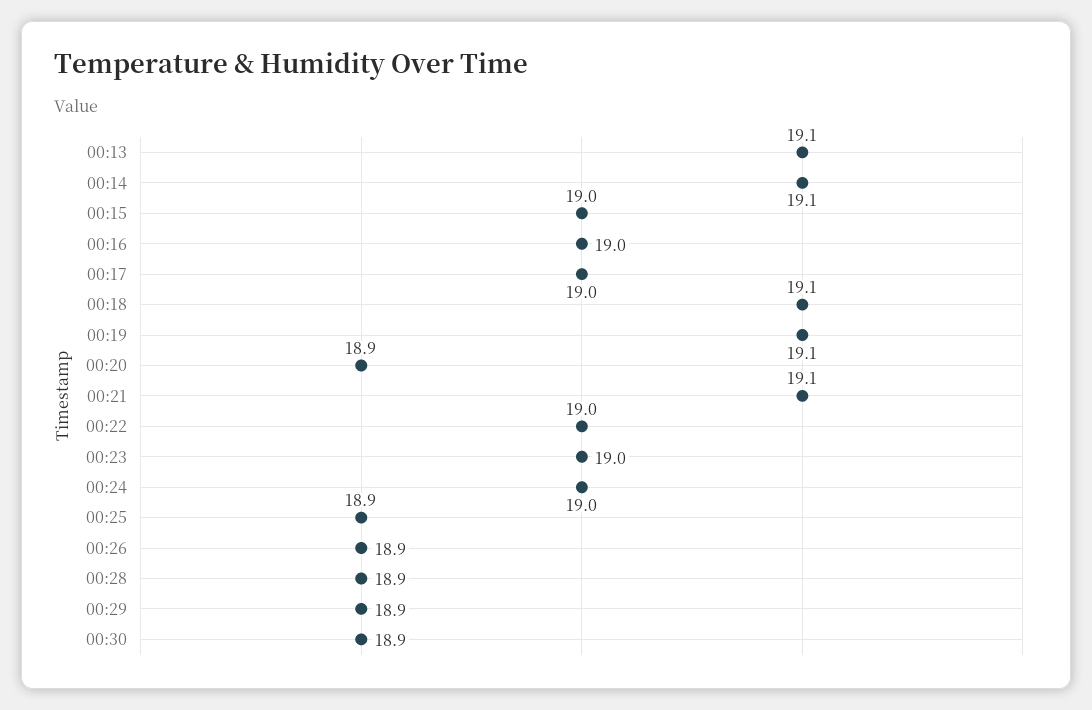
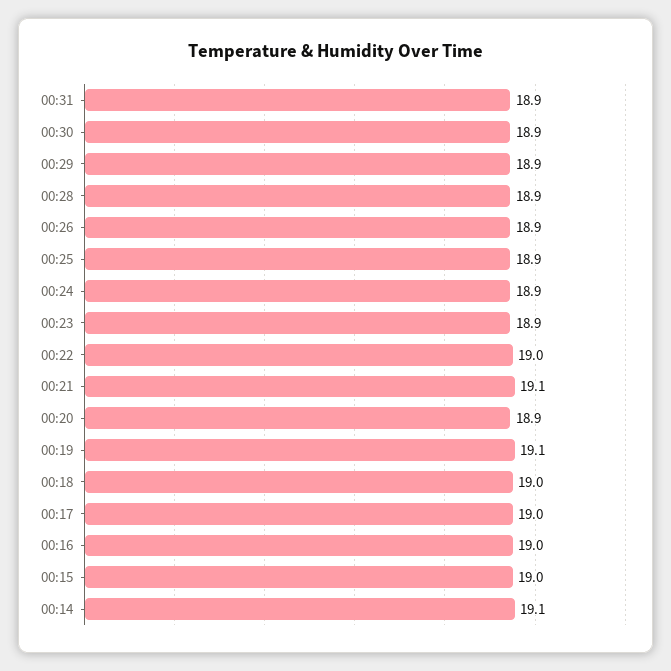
00:13: 19.1 -> none
00:18: 19.1 -> 19
00:23: 19 -> 18.9
00:24: 19 -> 18.9
00:31: none -> 18.9

